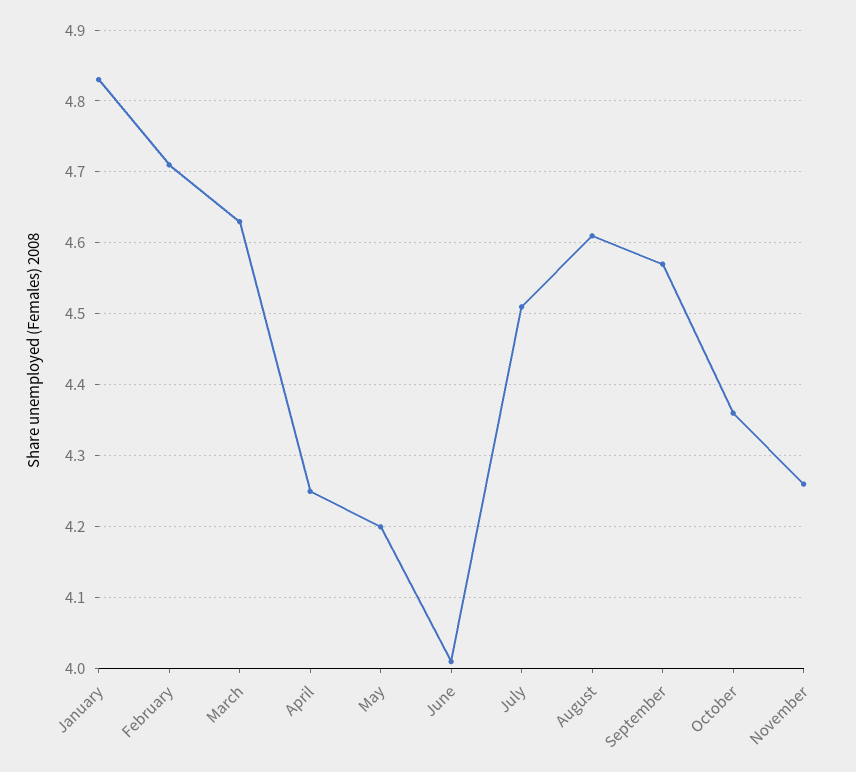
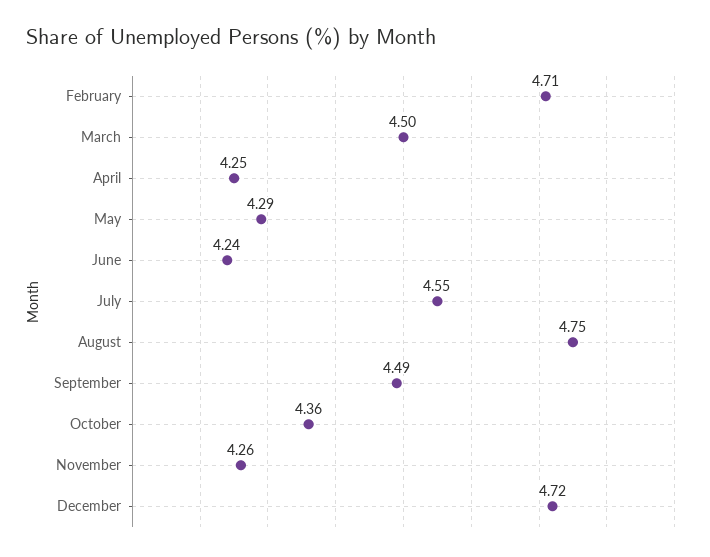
January: 4.83 -> none
March: 4.63 -> 4.5
May: 4.2 -> 4.29
June: 4.01 -> 4.24
July: 4.51 -> 4.55
August: 4.61 -> 4.75
September: 4.57 -> 4.49
December: none -> 4.72

